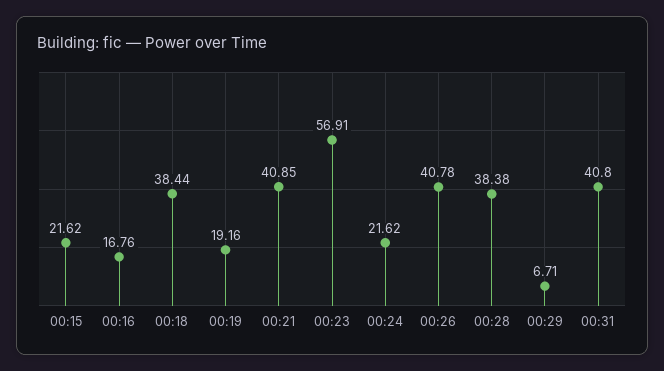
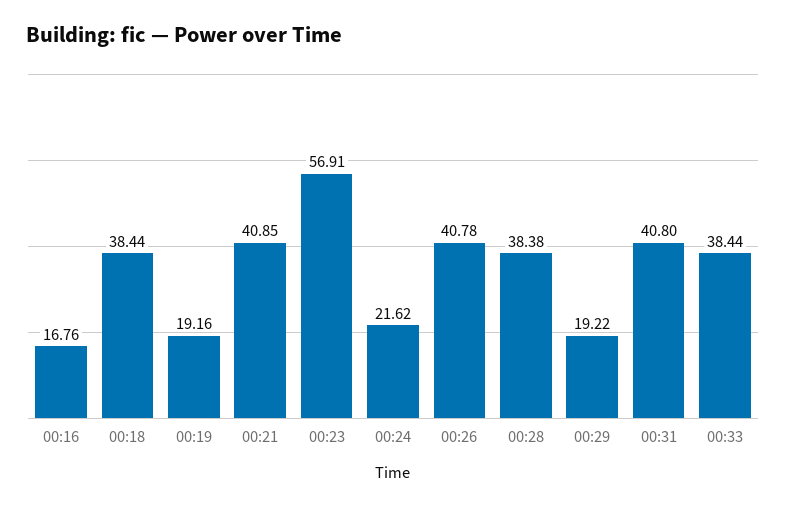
00:15: 21.62 -> none
00:29: 6.71 -> 19.22
00:33: none -> 38.44

